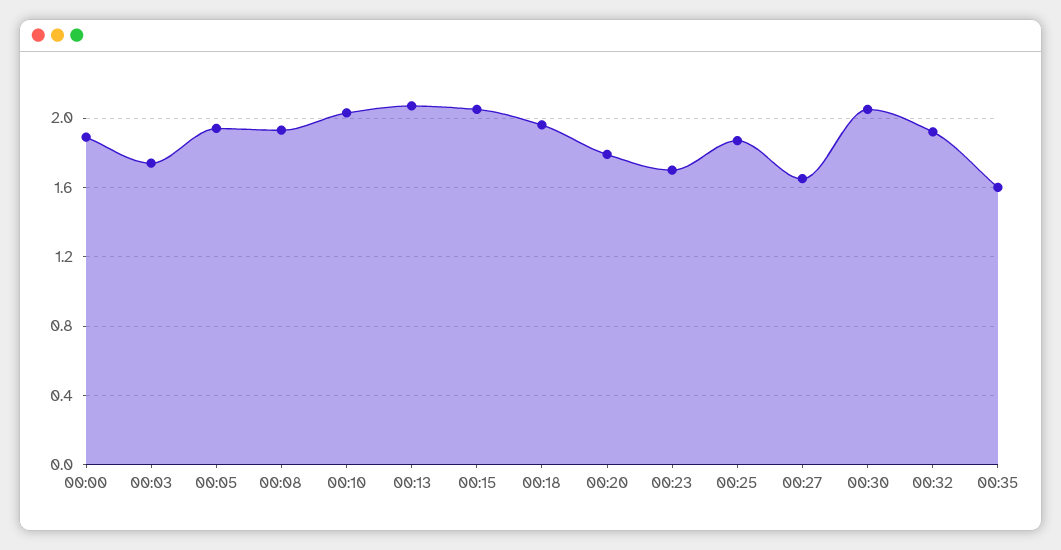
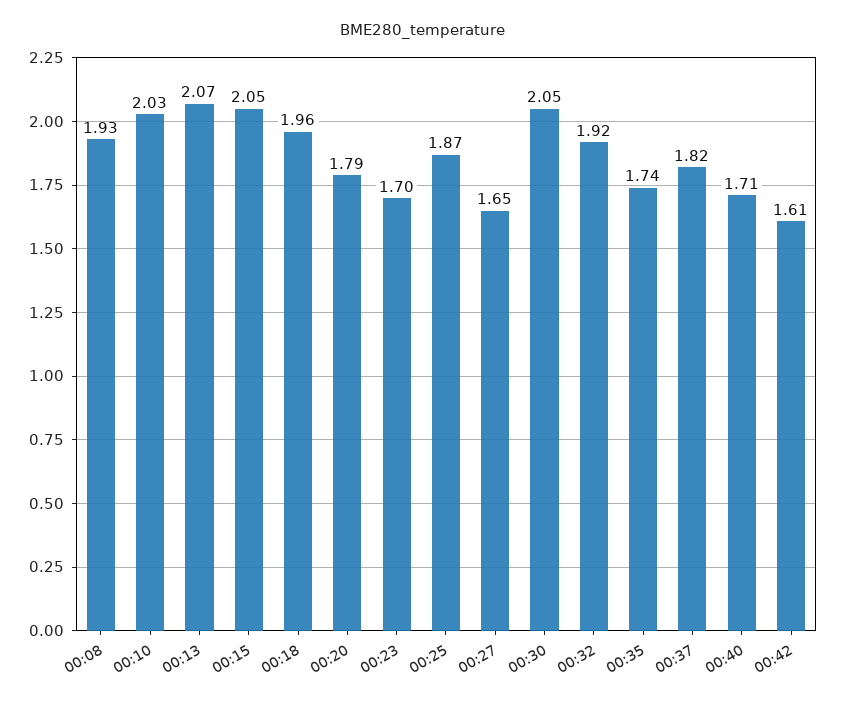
00:00: 1.9 -> none
00:03: 1.75 -> none
00:05: 1.95 -> none
00:35: 1.6 -> 1.74
00:37: none -> 1.82
00:40: none -> 1.71
00:42: none -> 1.61

